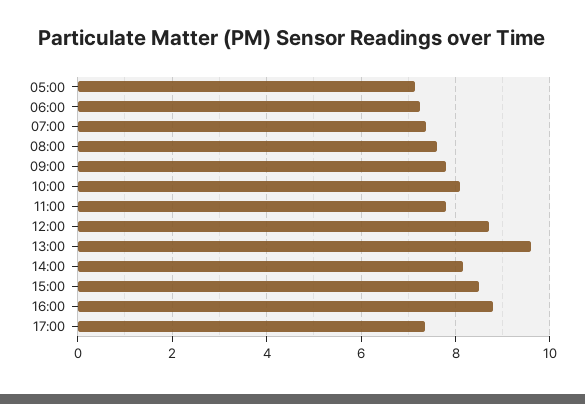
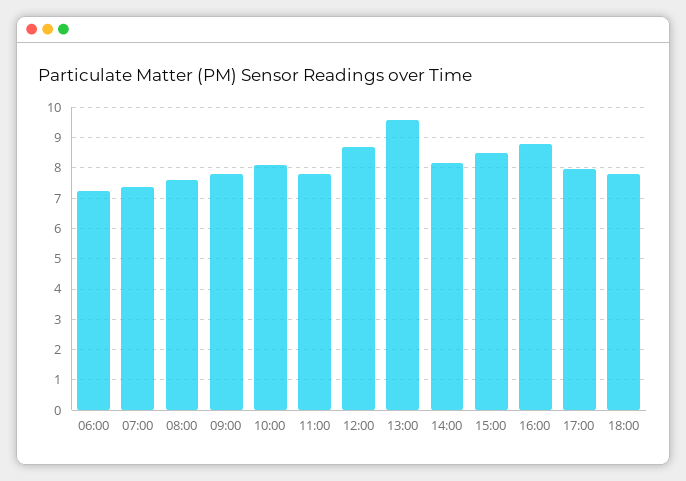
05:00: 7.2 -> none
17:00: 7.4 -> 8
18:00: none -> 7.8

